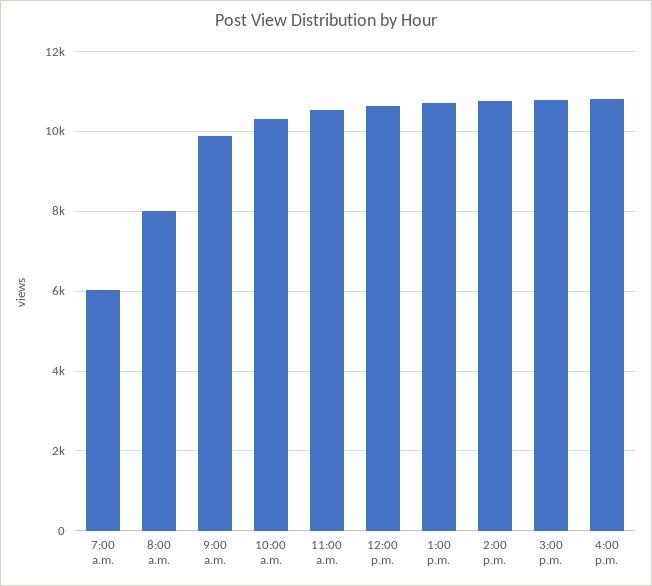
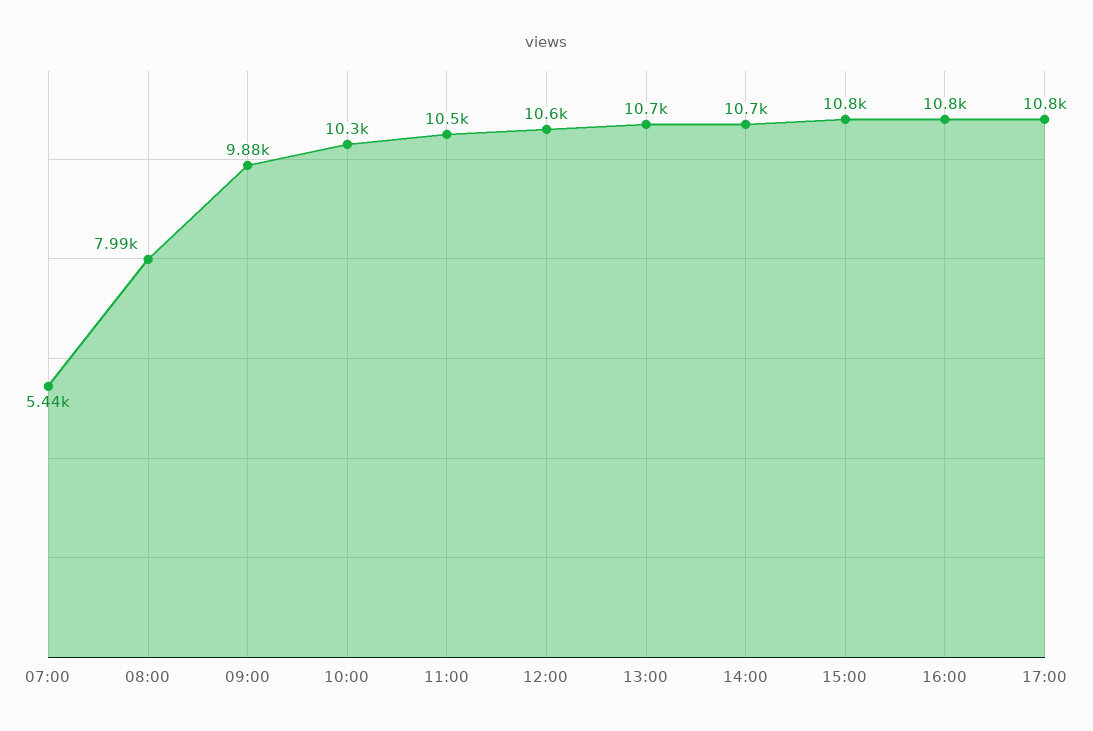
7:00 a.m.: 6000 -> 5440
17:00: none -> 10800

